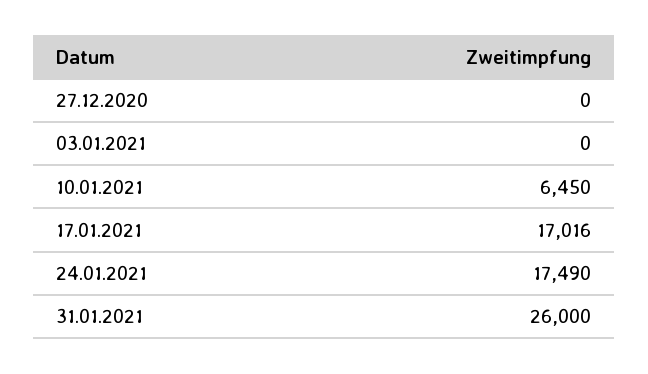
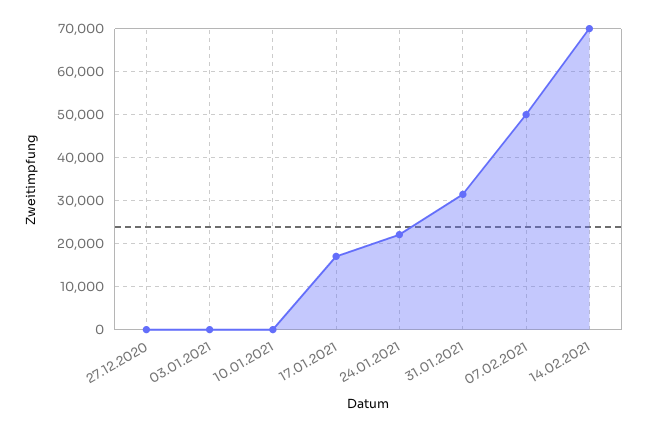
10.01.2021: 6450 -> 0
24.01.2021: 17490 -> 22000
31.01.2021: 26000 -> 32000
07.02.2021: none -> 50000
14.02.2021: none -> 70000

